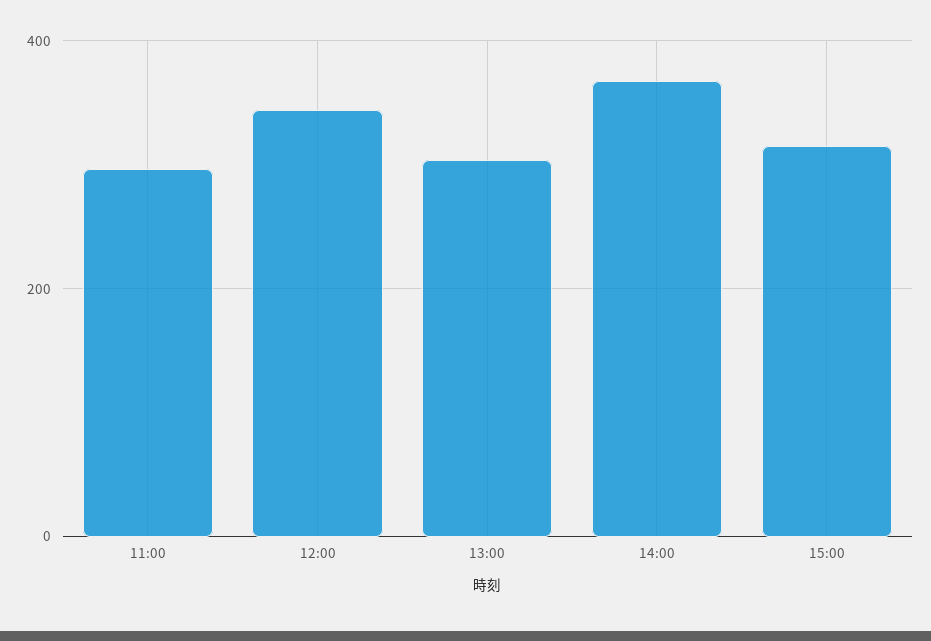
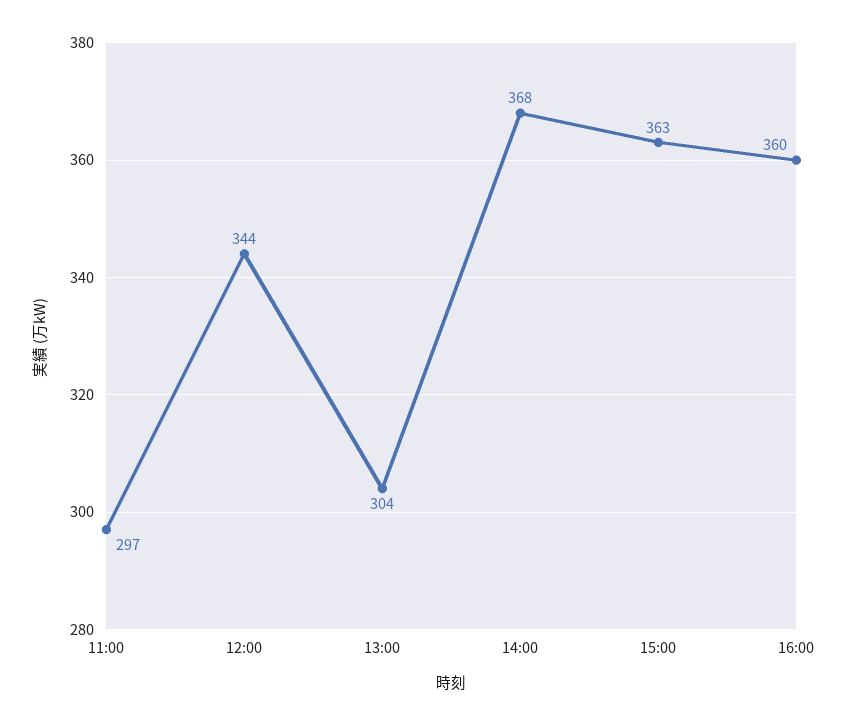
15:00: 320 -> 363
16:00: none -> 360

